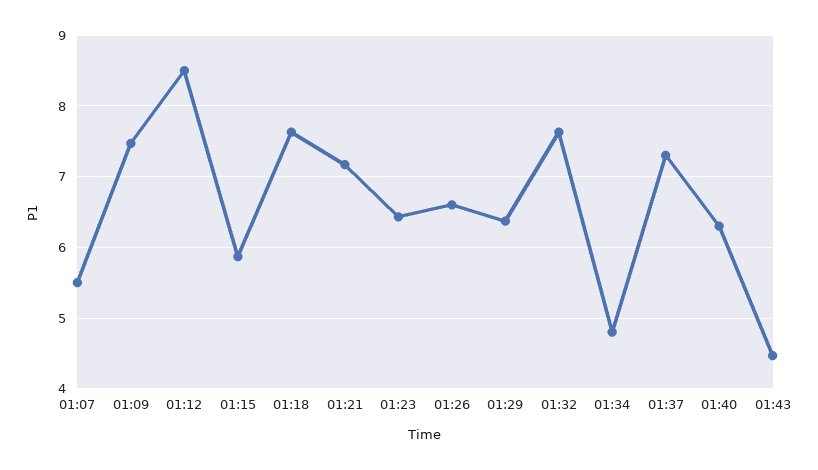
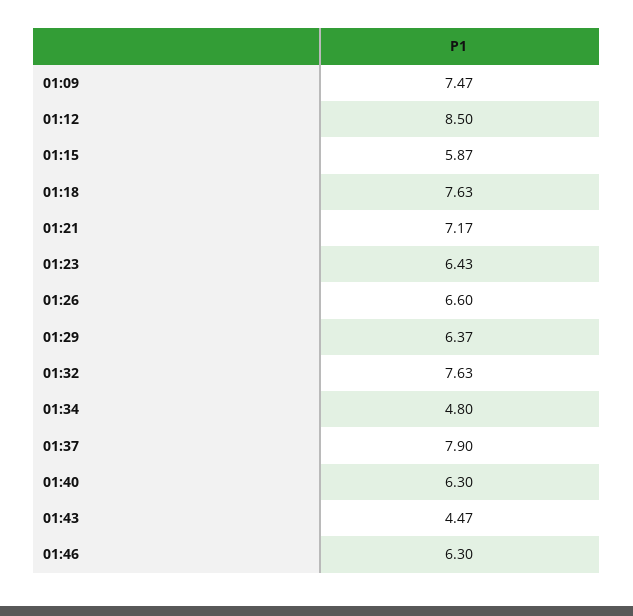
01:07: 5.5 -> none
01:37: 7.3 -> 7.9
01:46: none -> 6.3

